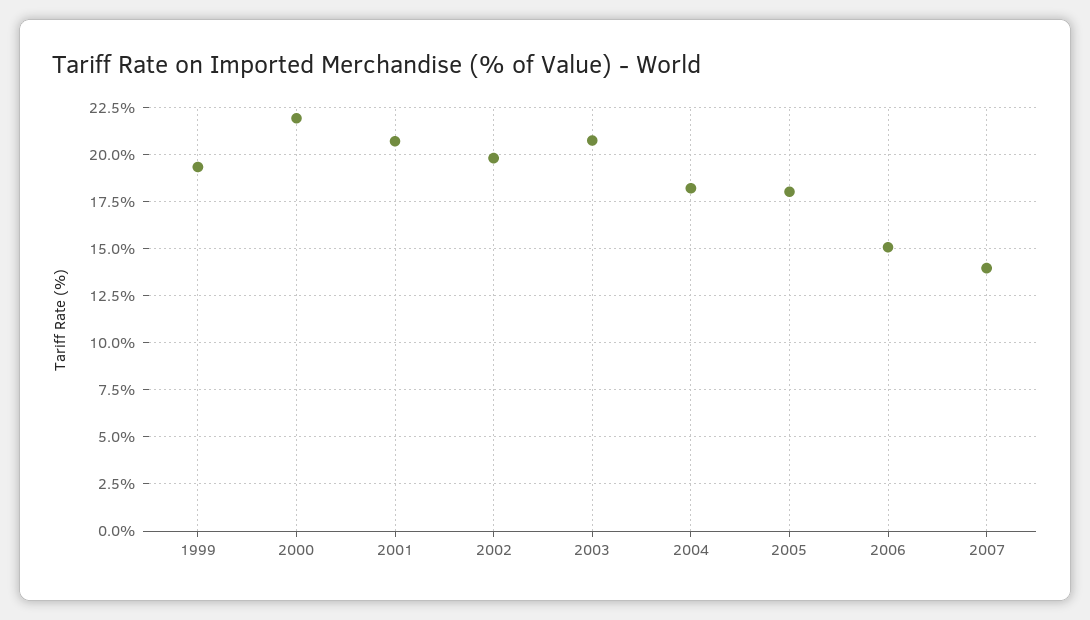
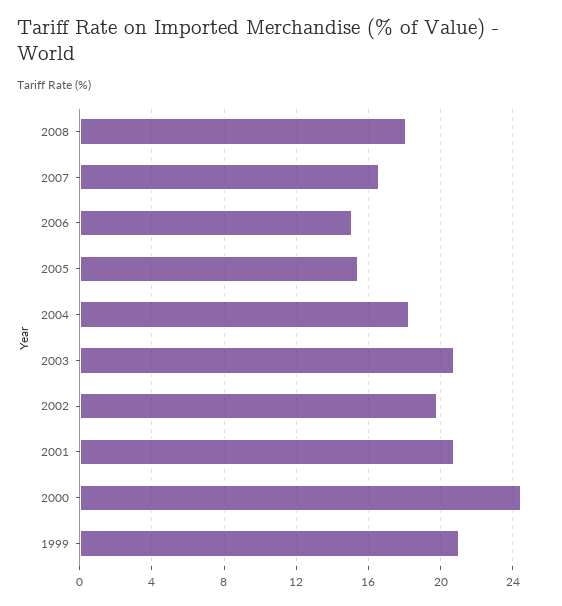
1999: 19.5 -> 21
2000: 22 -> 24.5
2005: 18 -> 15.5
2007: 14 -> 16.5
2008: none -> 18

